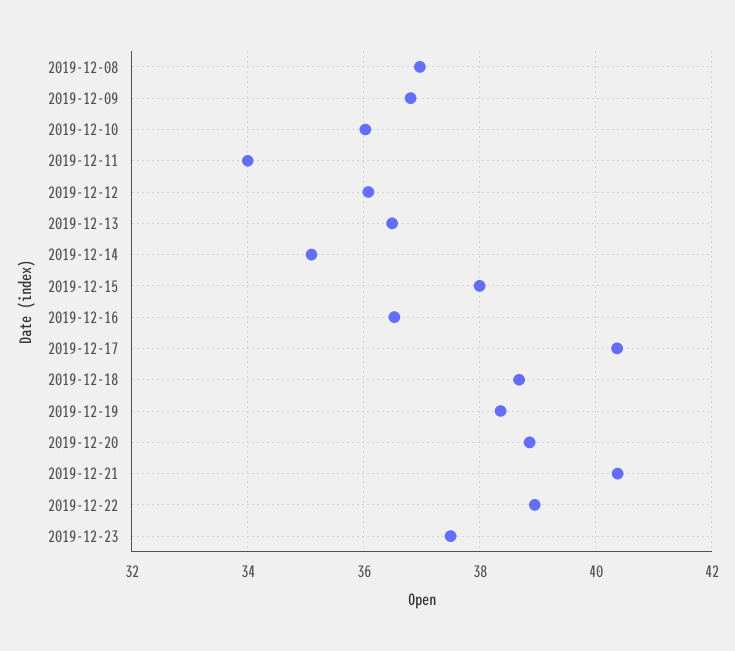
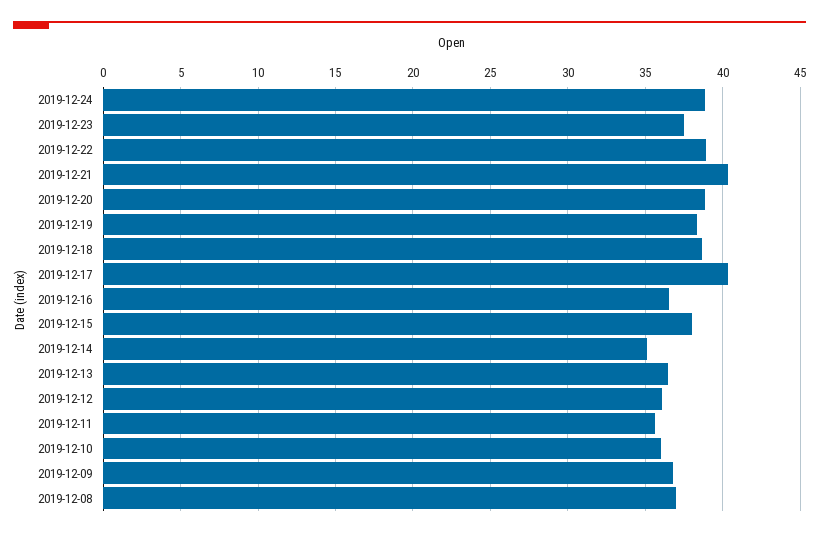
2019-12-11: 34 -> 35.5
2019-12-24: none -> 39

